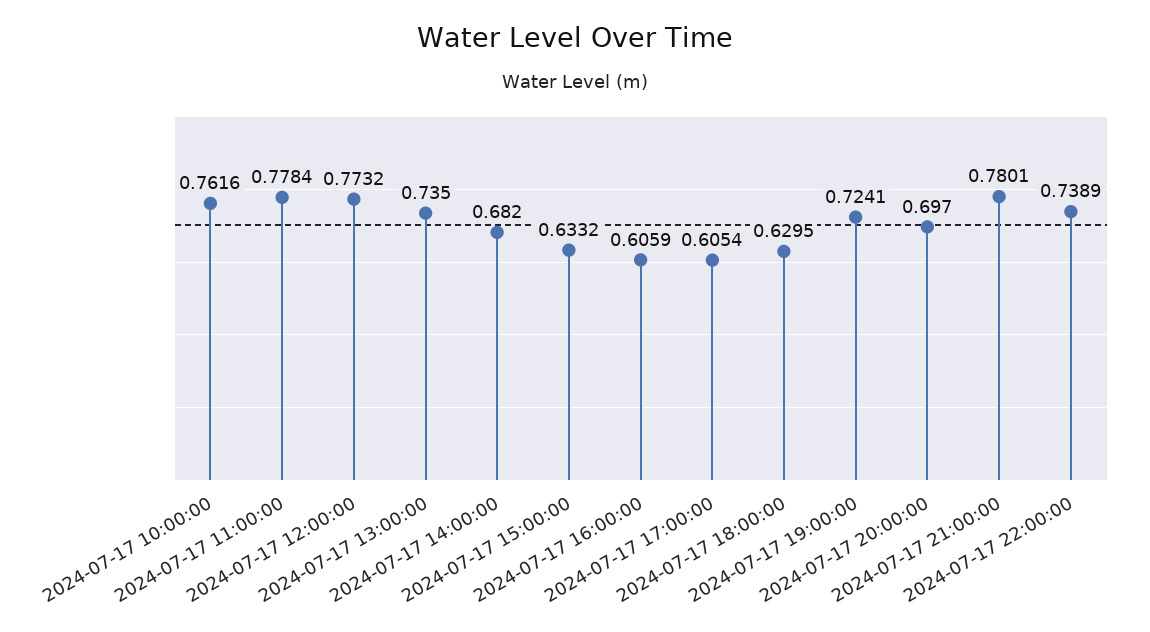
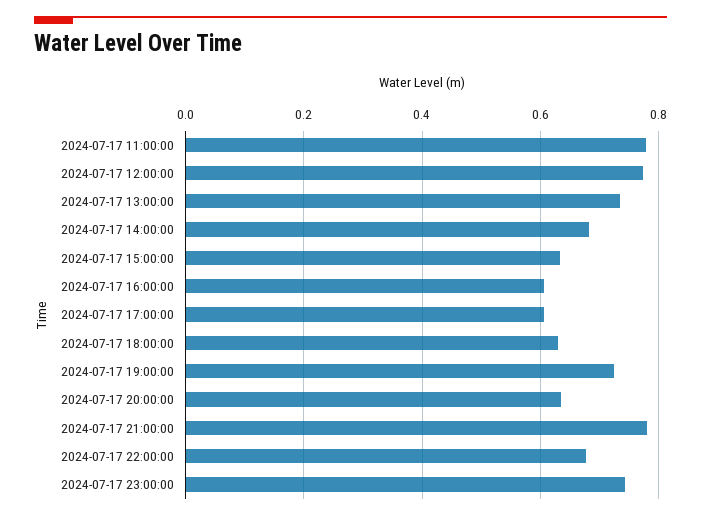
2024-07-17 10:00:00: 0.7616 -> none
2024-07-17 20:00:00: 0.697 -> 0.64
2024-07-17 22:00:00: 0.7389 -> 0.68
2024-07-17 23:00:00: none -> 0.74

